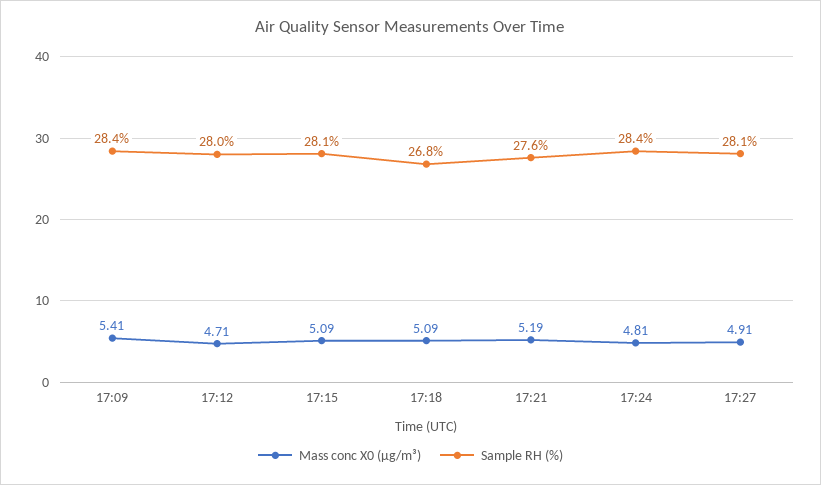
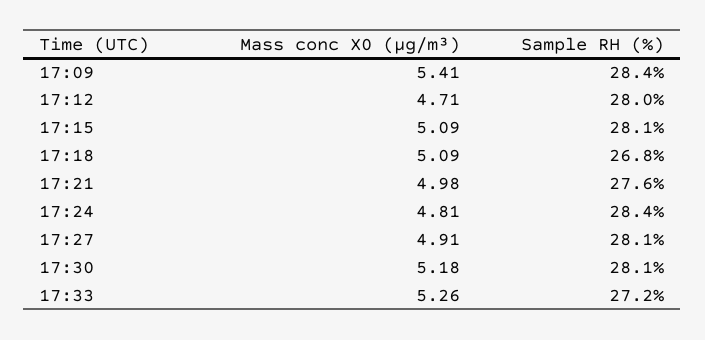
Mass conc X0 (μg/m³), 17:21: 5.19 -> 4.98
Mass conc X0 (μg/m³), 17:30: none -> 5.18
Sample RH (%), 17:30: none -> 28.1
Mass conc X0 (μg/m³), 17:33: none -> 5.26
Sample RH (%), 17:33: none -> 27.2

